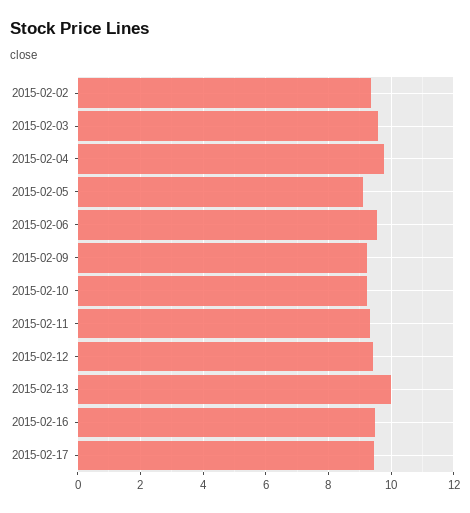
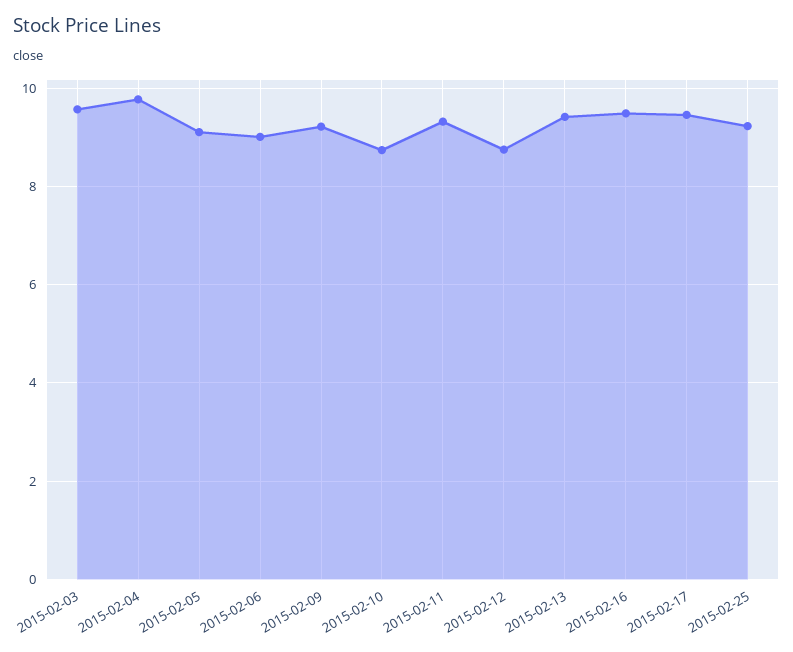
2015-02-02: 9.4 -> none
2015-02-06: 9.6 -> 9
2015-02-10: 9.2 -> 8.8
2015-02-12: 9.4 -> 8.8
2015-02-13: 10 -> 9.4
2015-02-25: none -> 9.2

